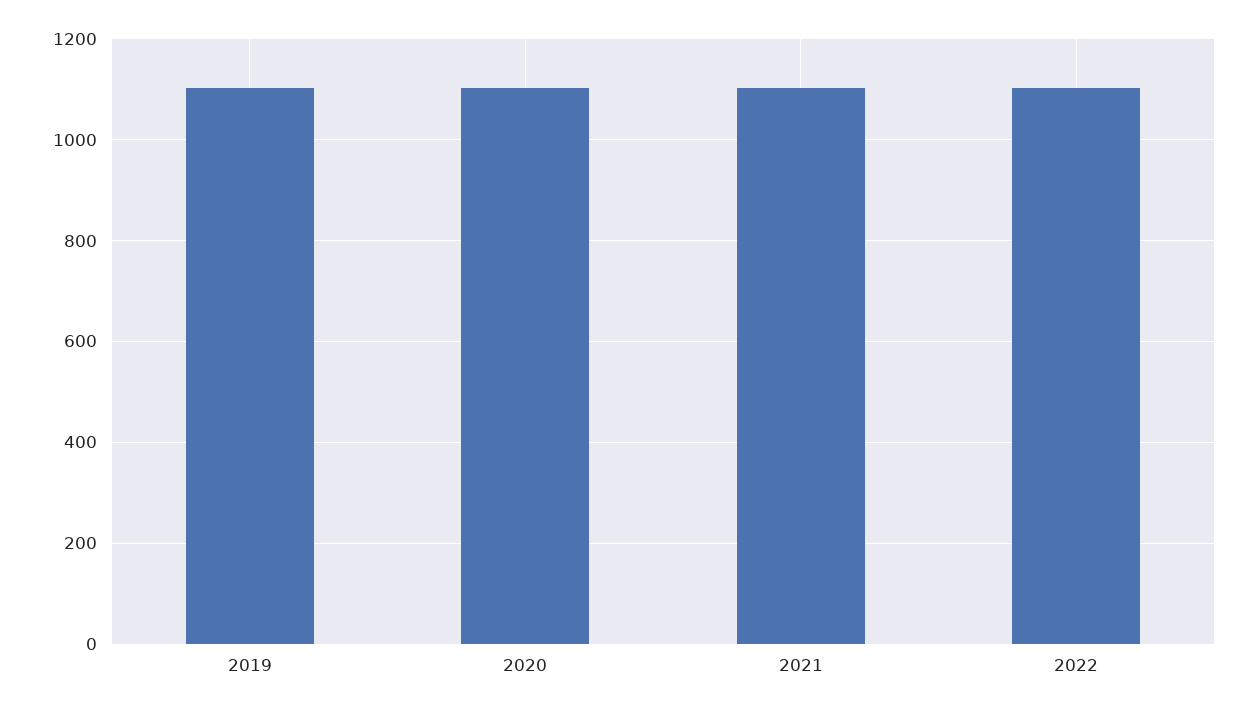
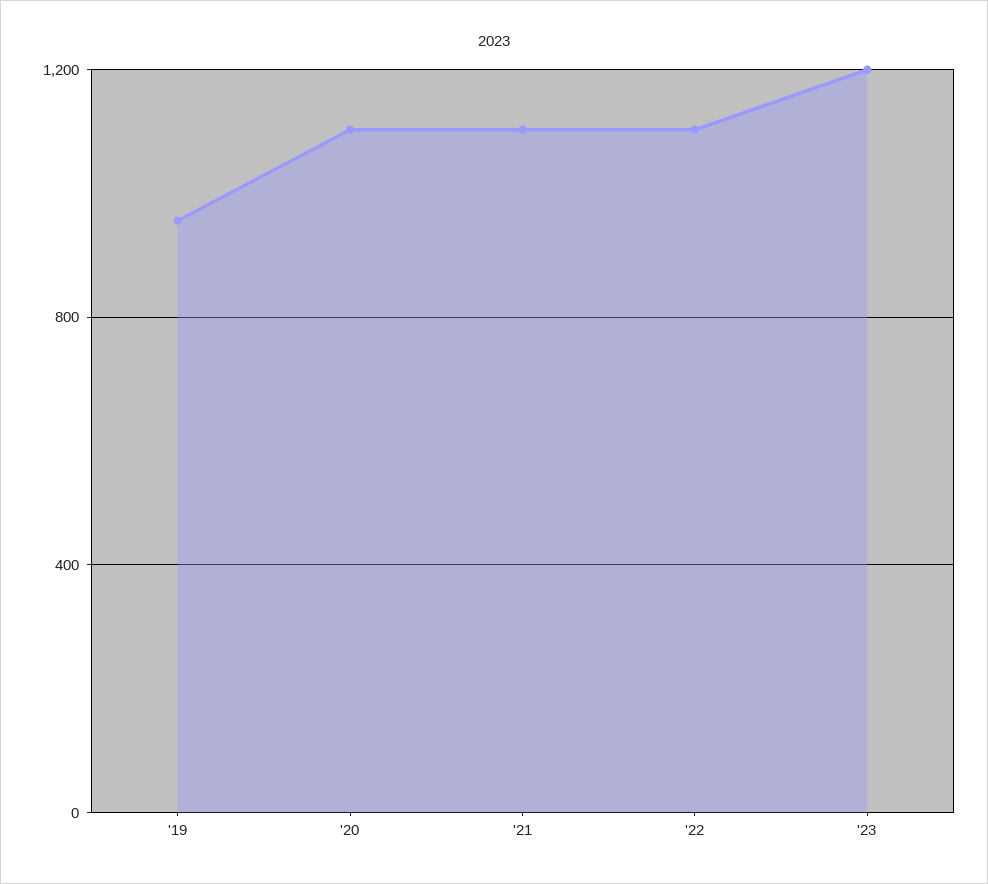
2019: 1100 -> 950
'23: none -> 1200

